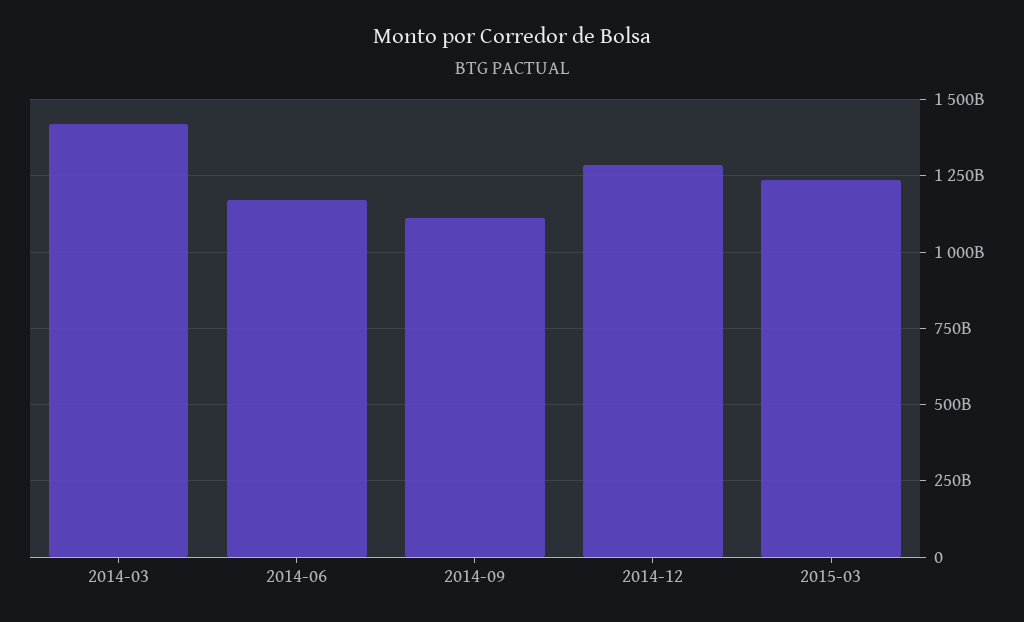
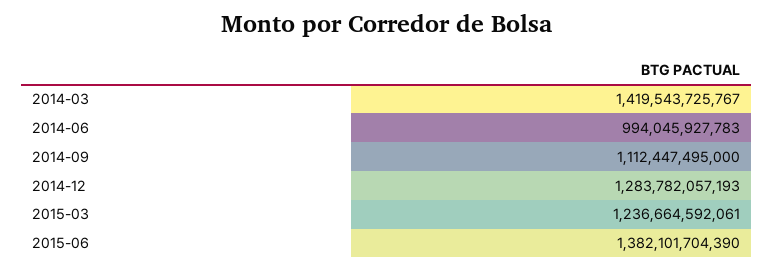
2014-06: 1175000000000 -> 994045927783
2015-06: none -> 1382101704390

